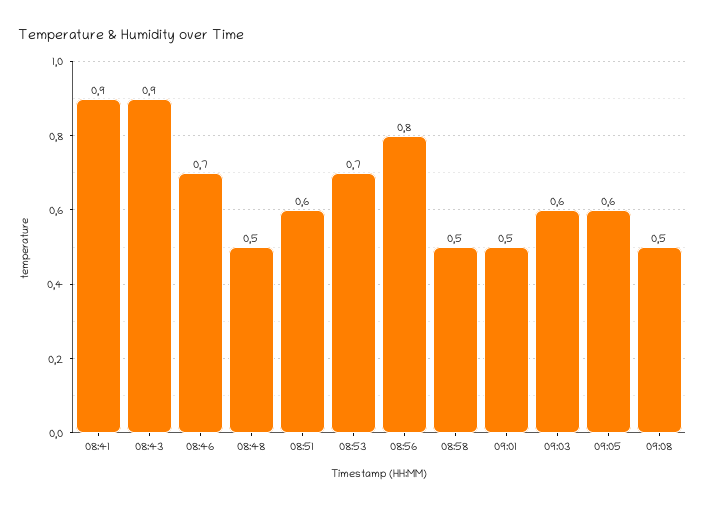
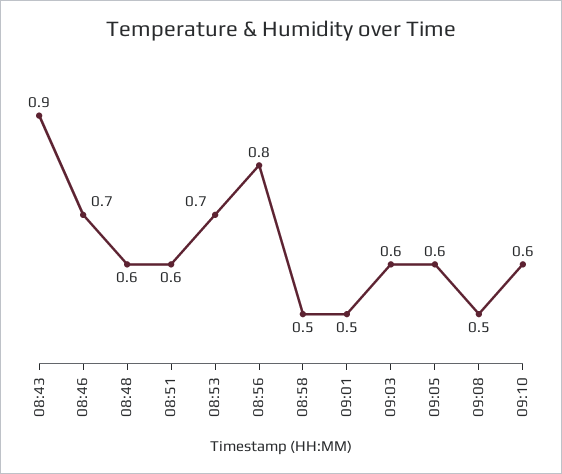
08:41: 0.9 -> none
08:48: 0.5 -> 0.6
09:10: none -> 0.6

